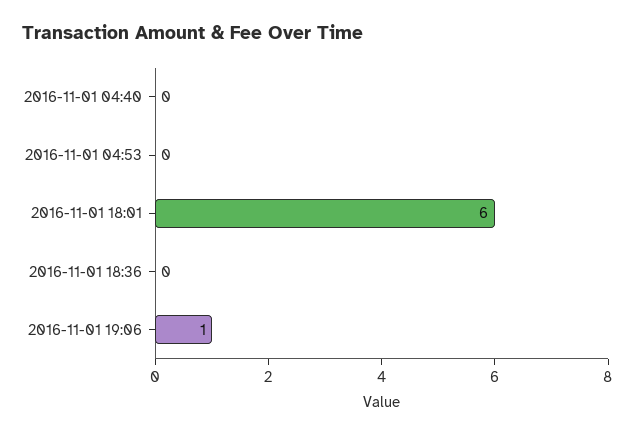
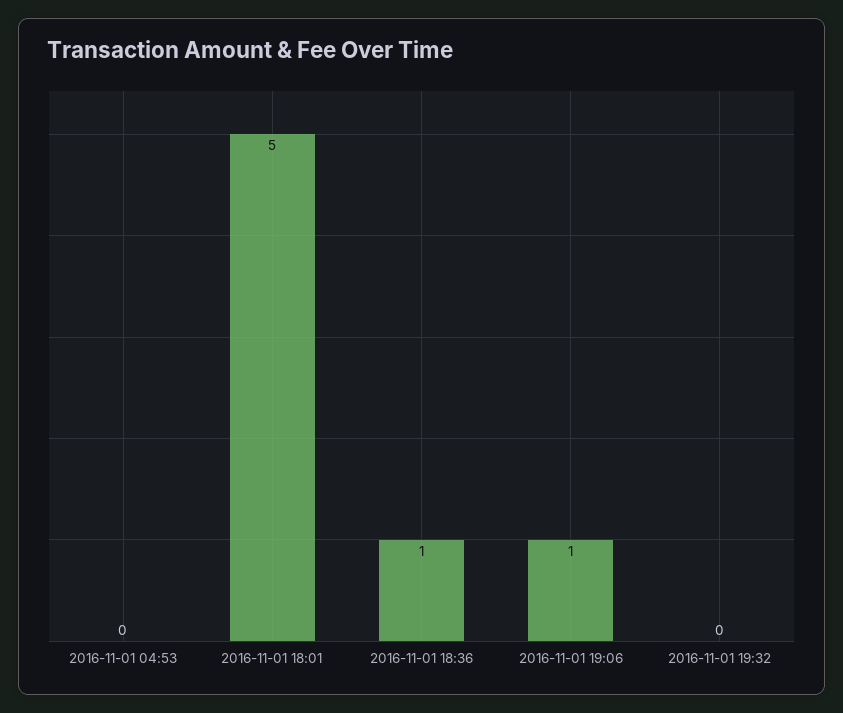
2016-11-01 04:40: 0 -> none
2016-11-01 18:01: 6 -> 5
2016-11-01 18:36: 0 -> 1
2016-11-01 19:32: none -> 0

